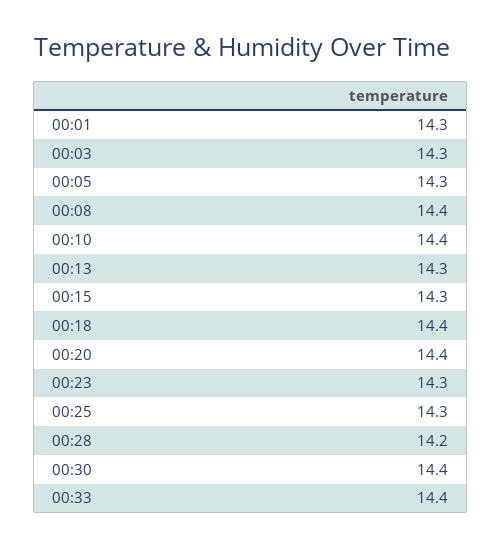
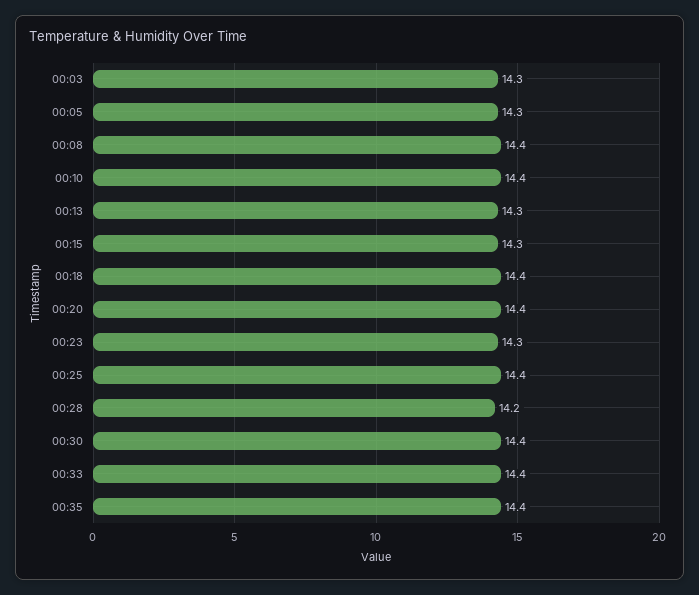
00:01: 14.3 -> none
00:25: 14.3 -> 14.4
00:35: none -> 14.4

